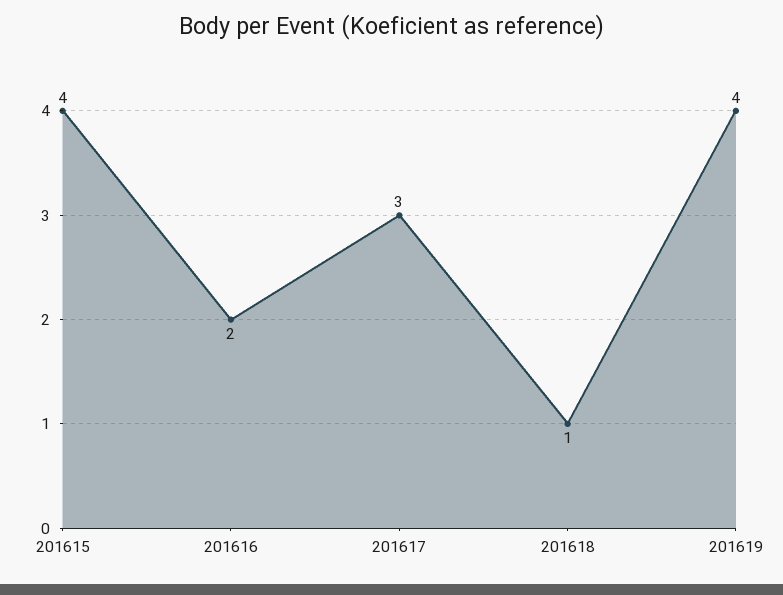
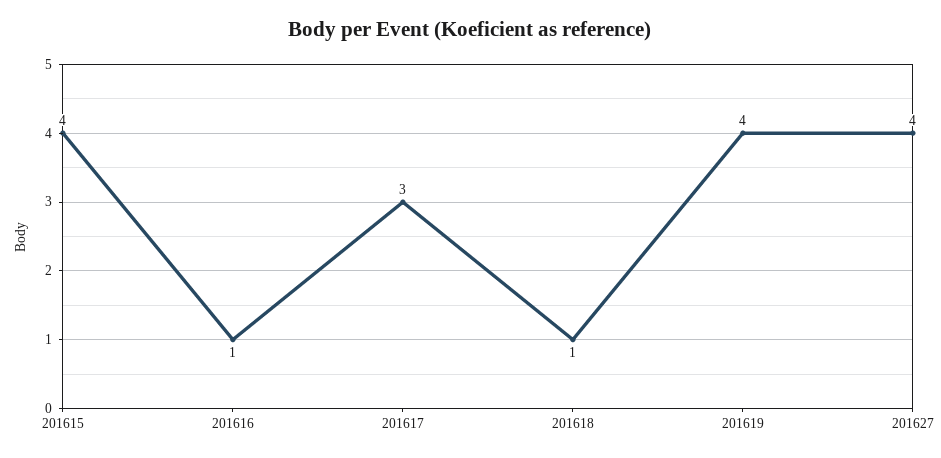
201616: 2 -> 1
201627: none -> 4

